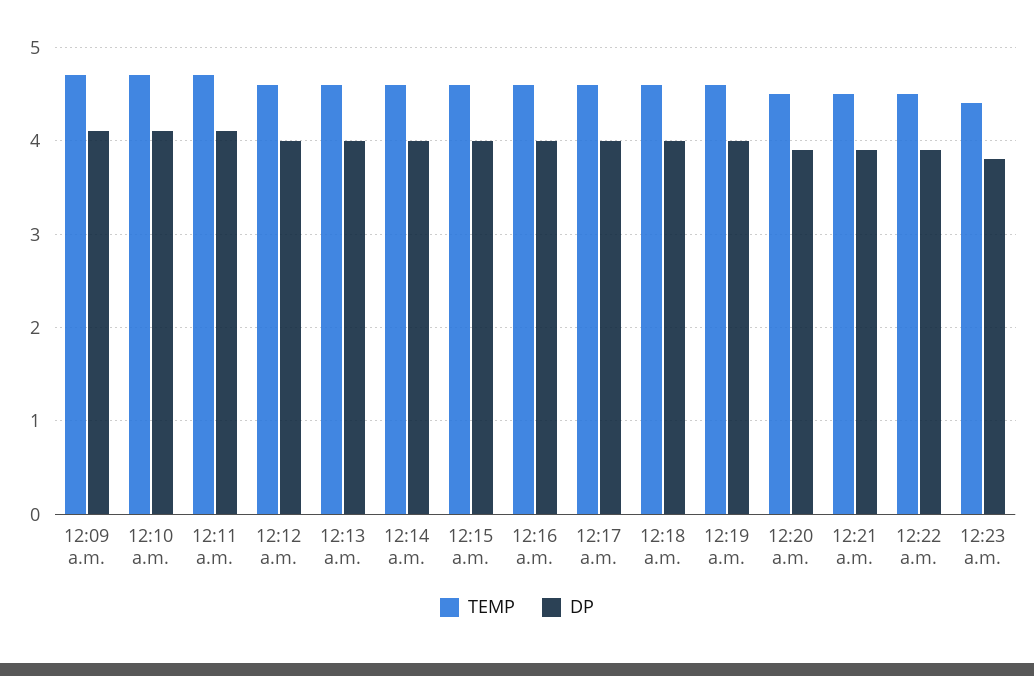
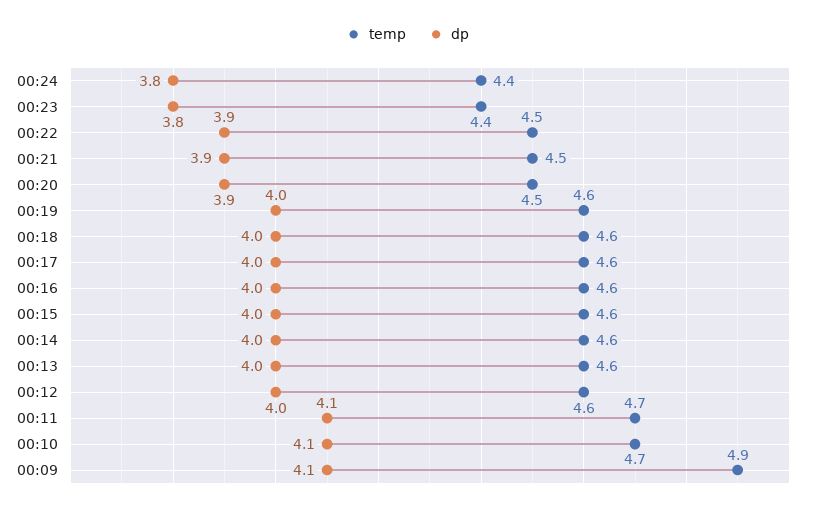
TEMP, 12:09 a.m.: 4.7 -> 4.9
TEMP, 00:24: none -> 4.4
DP, 00:24: none -> 3.8

